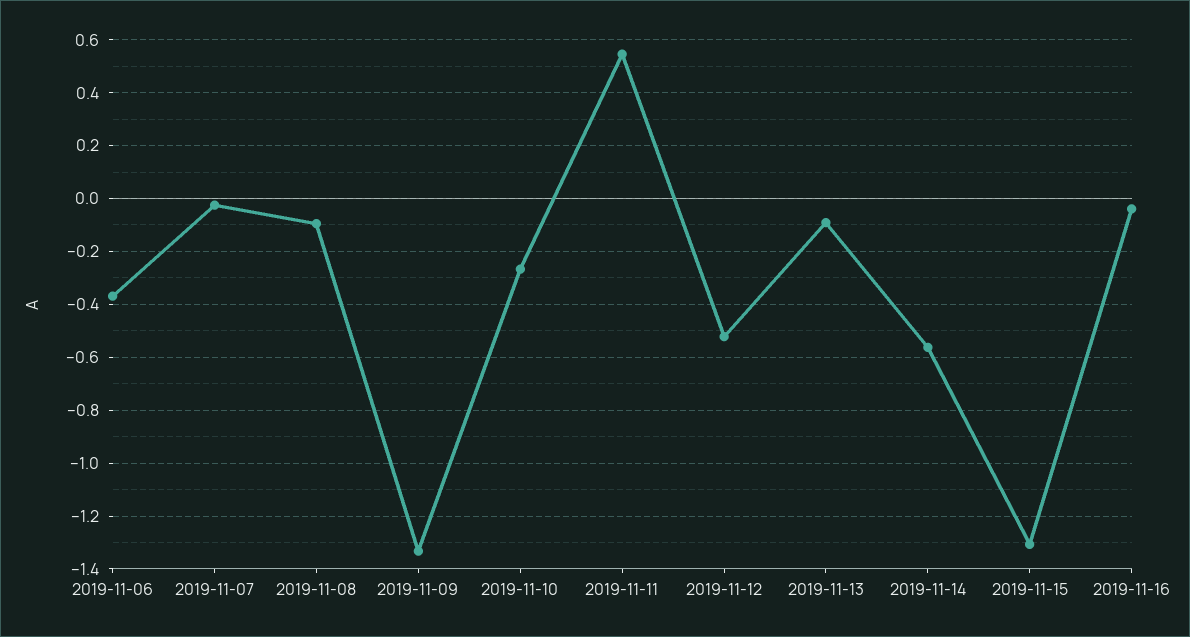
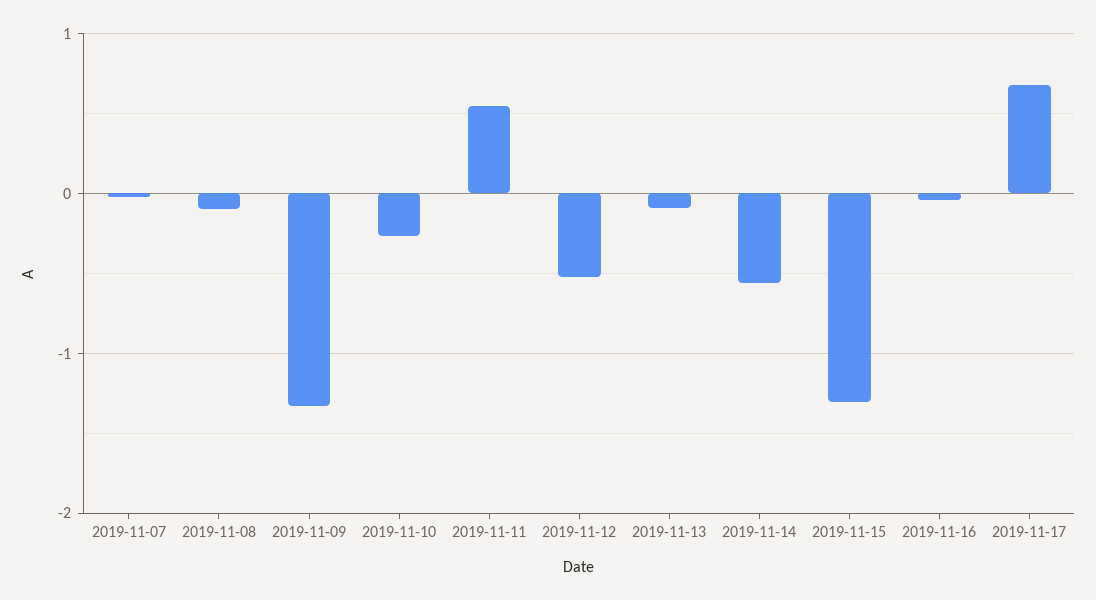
2019-11-06: -0.375 -> none
2019-11-17: none -> 0.7

